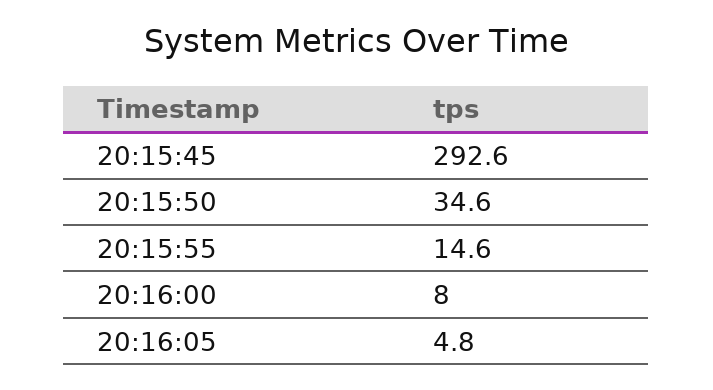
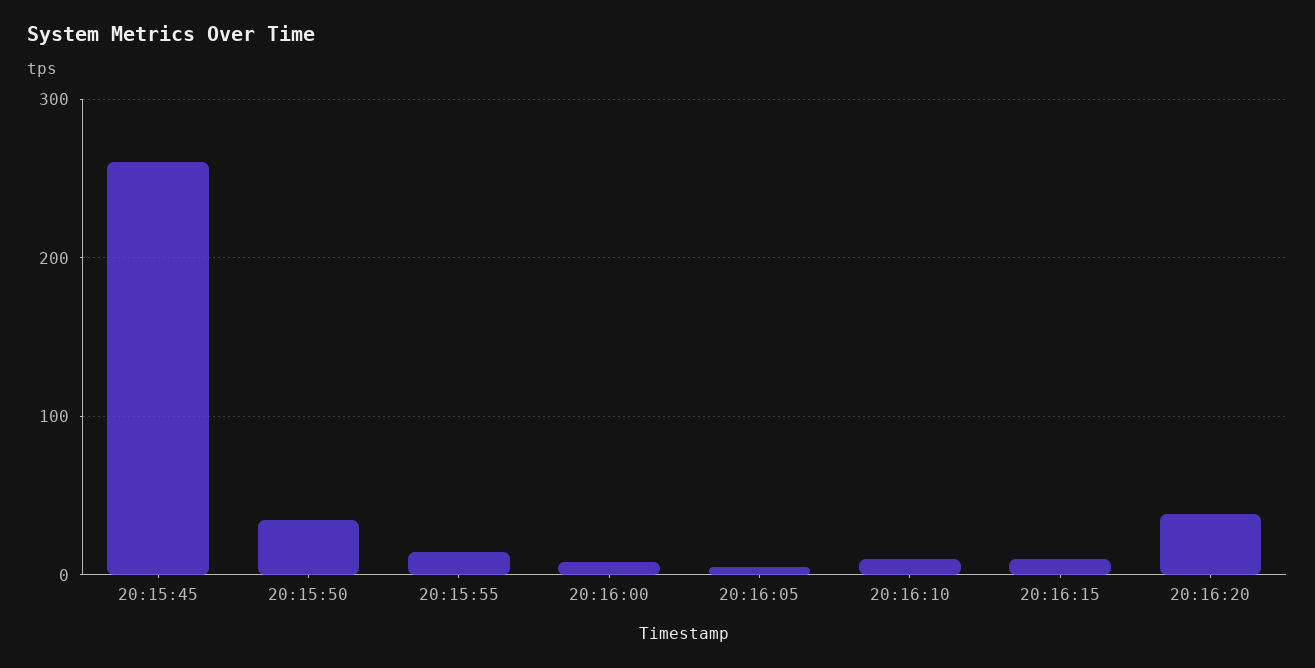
20:15:45: 292.6 -> 260
20:16:10: none -> 10
20:16:15: none -> 10
20:16:20: none -> 40

